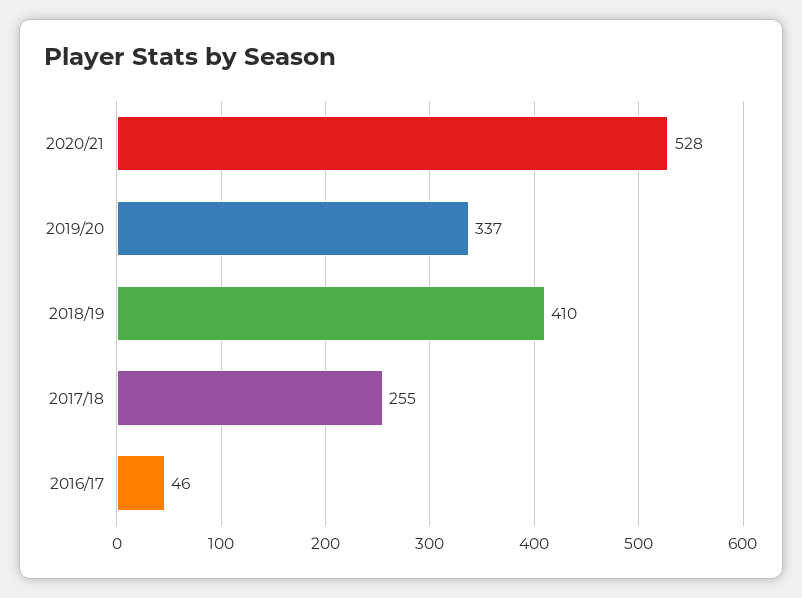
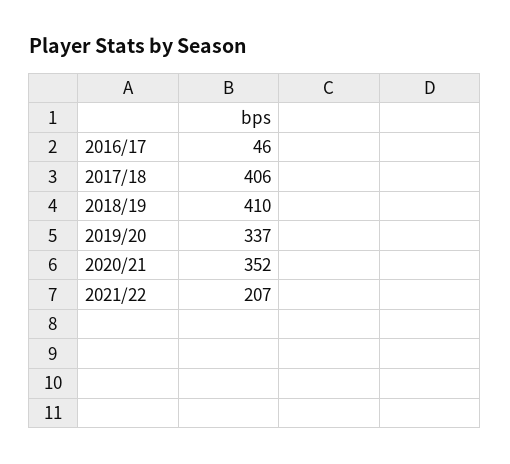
2020/21: 528 -> 352
2017/18: 255 -> 406
2021/22: none -> 207

